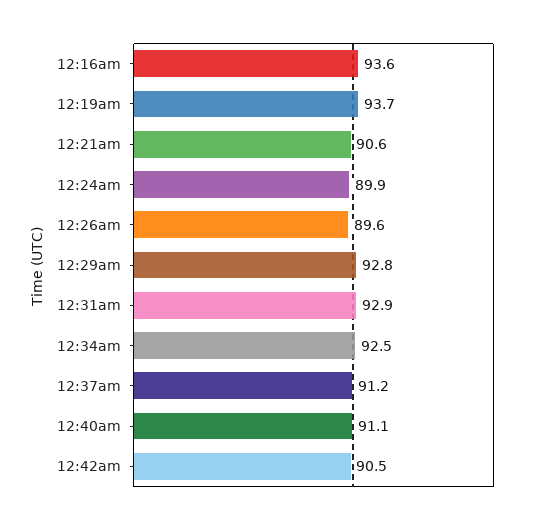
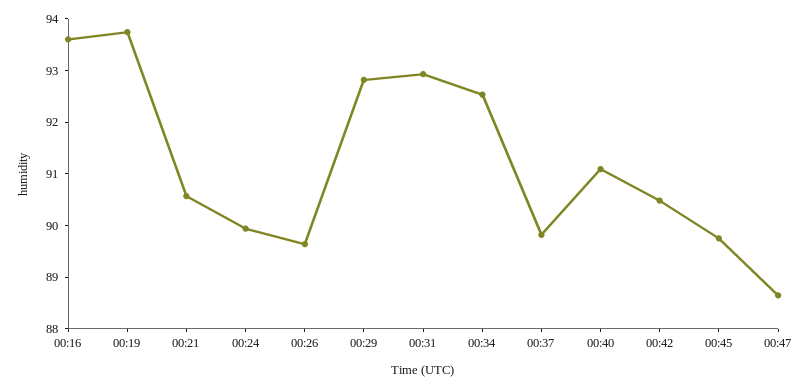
12:37am: 91.2 -> 89.8
00:45: none -> 89.8
00:47: none -> 88.6

